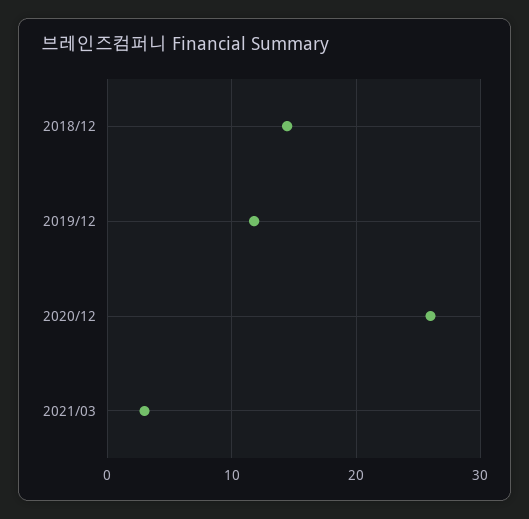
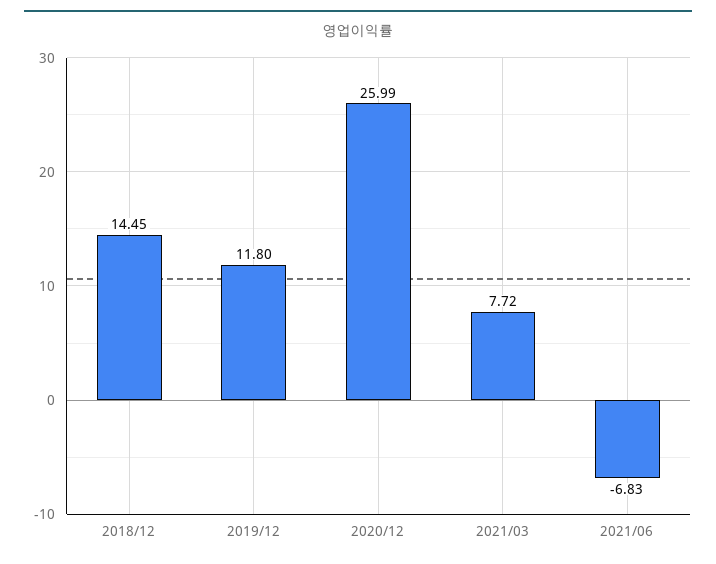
2021/03: 3 -> 7.72
2021/06: none -> -6.83

